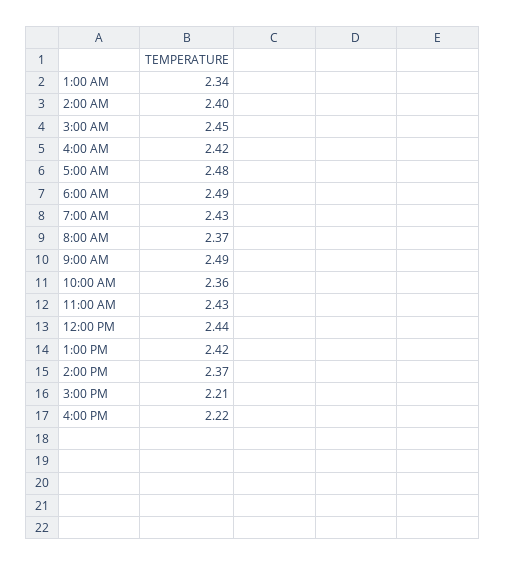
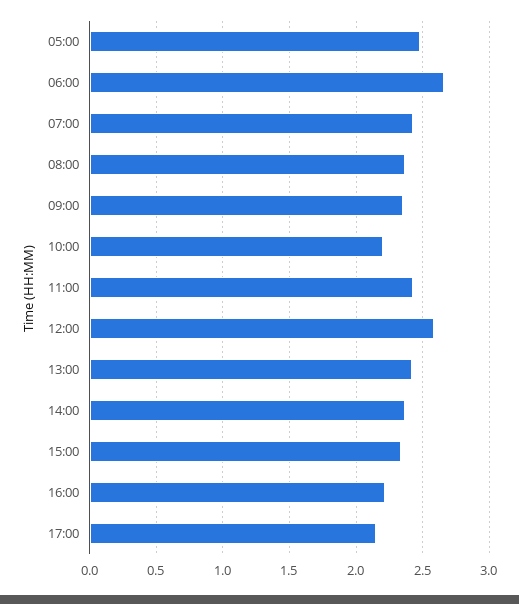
1:00 AM: 2.34 -> none
2:00 AM: 2.4 -> none
3:00 AM: 2.45 -> none
4:00 AM: 2.42 -> none
6:00 AM: 2.49 -> 2.65
9:00 AM: 2.49 -> 2.35
10:00 AM: 2.36 -> 2.2
12:00 PM: 2.44 -> 2.6
3:00 PM: 2.21 -> 2.35
17:00: none -> 2.15

